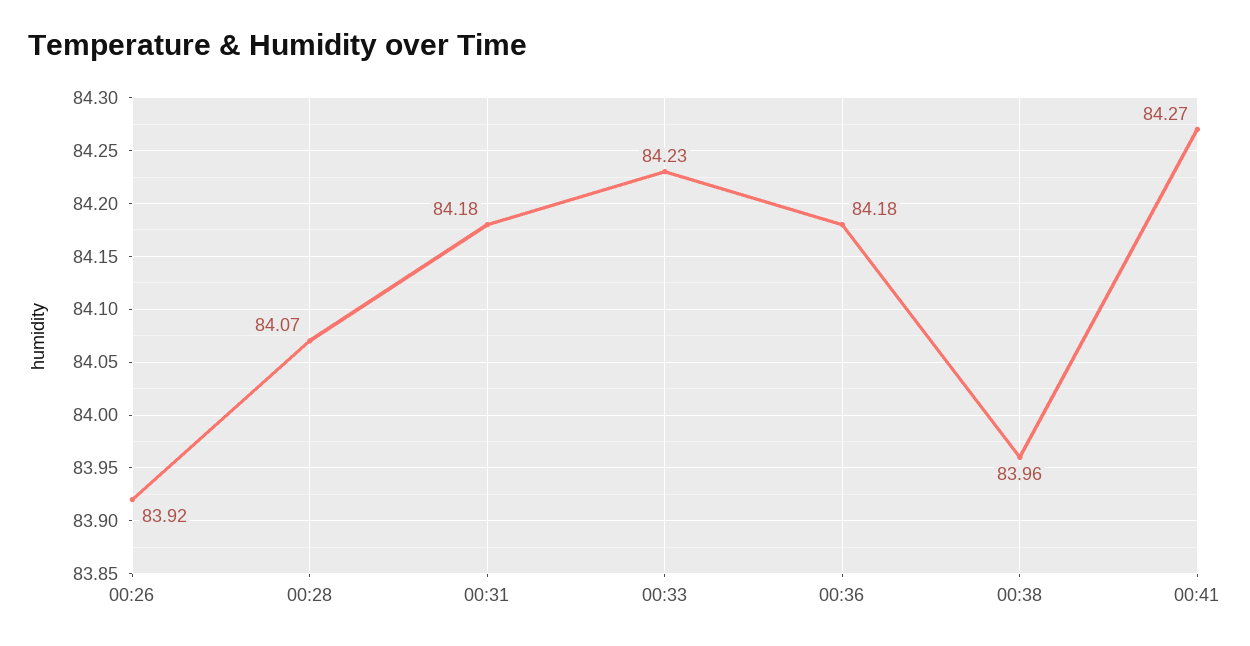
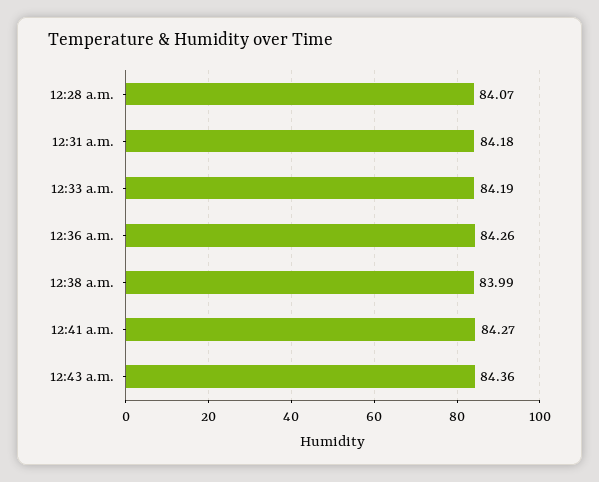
00:26: 83.92 -> none
00:33: 84.23 -> 84.19
00:36: 84.18 -> 84.26
00:38: 83.96 -> 83.99
12:43 a.m.: none -> 84.36

